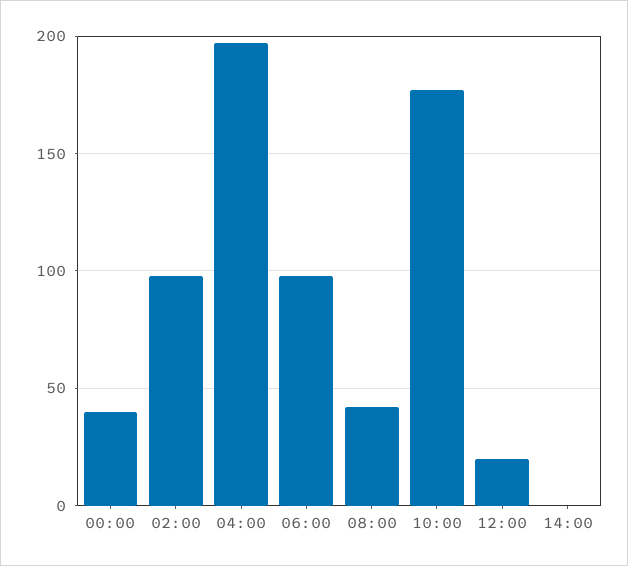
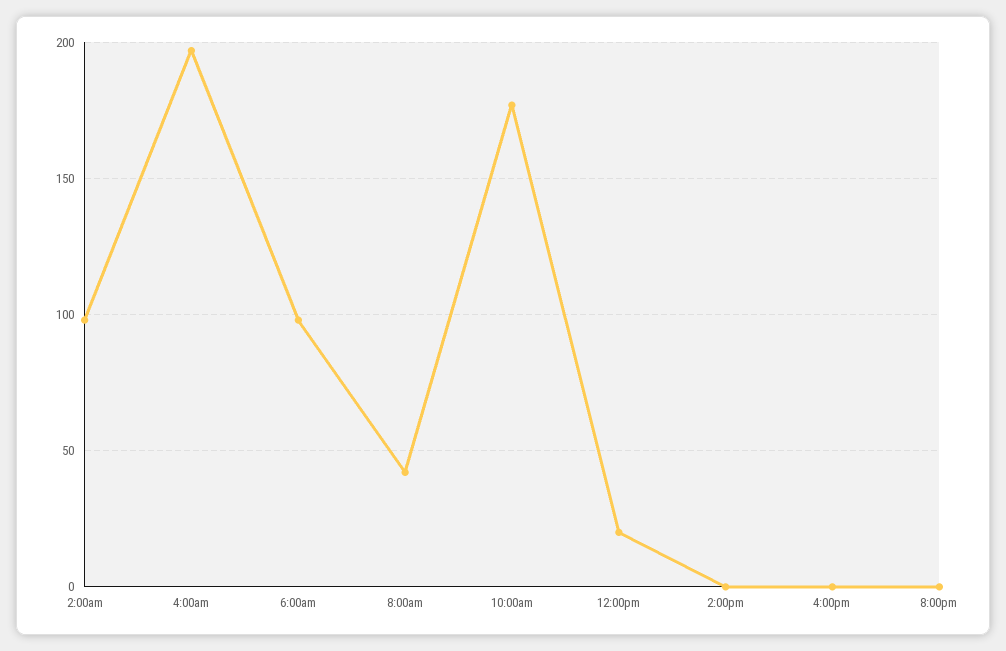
00:00: 40 -> none
4:00pm: none -> 0
8:00pm: none -> 0

